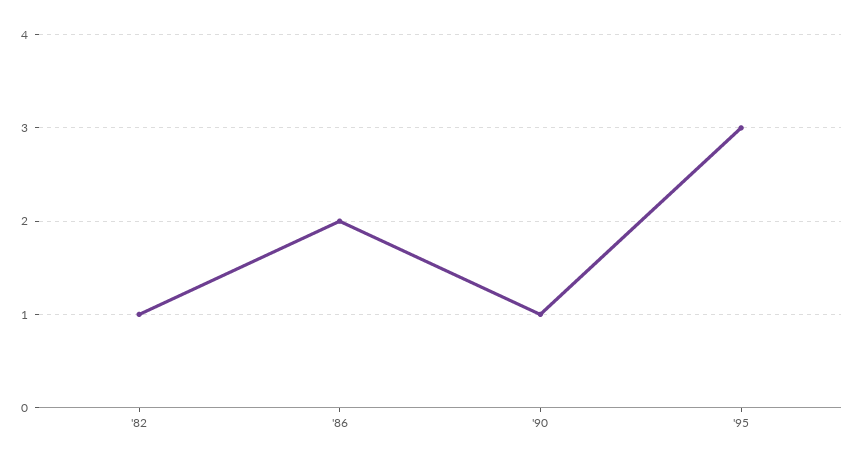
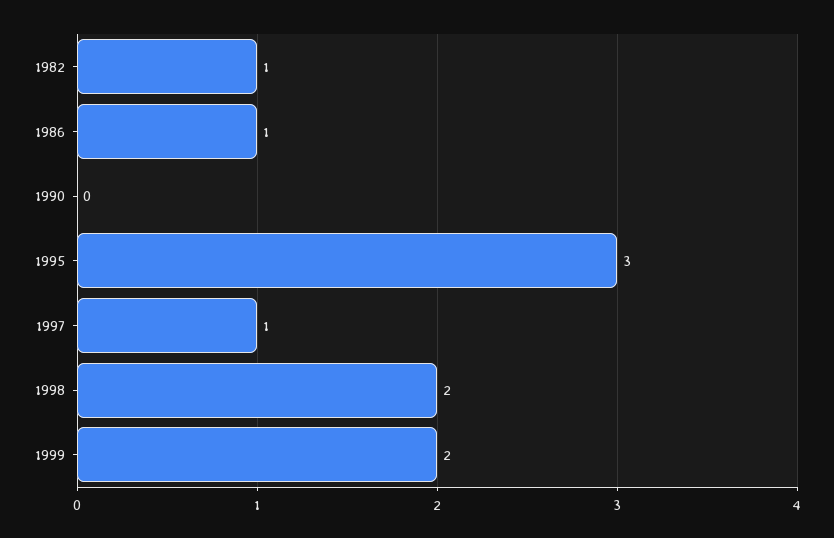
'86: 2 -> 1
'90: 1 -> 0
1997: none -> 1
1998: none -> 2
1999: none -> 2

